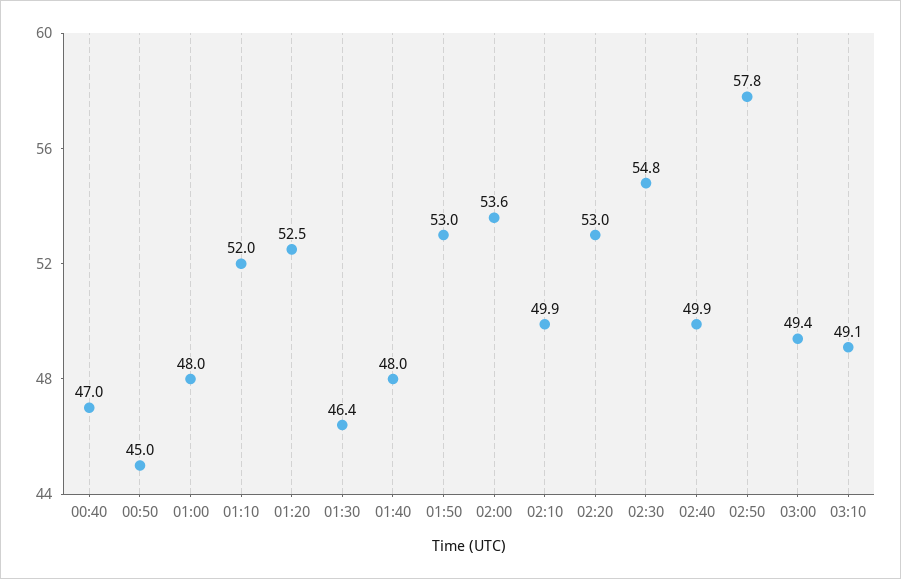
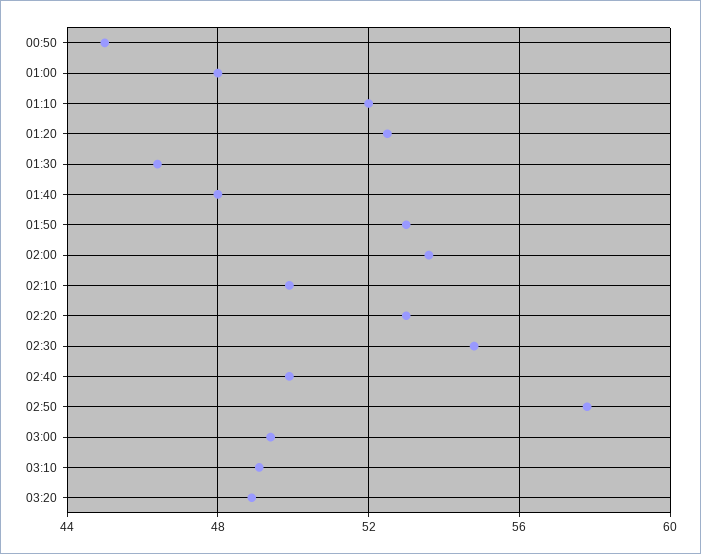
00:40: 47 -> none
03:20: none -> 49

